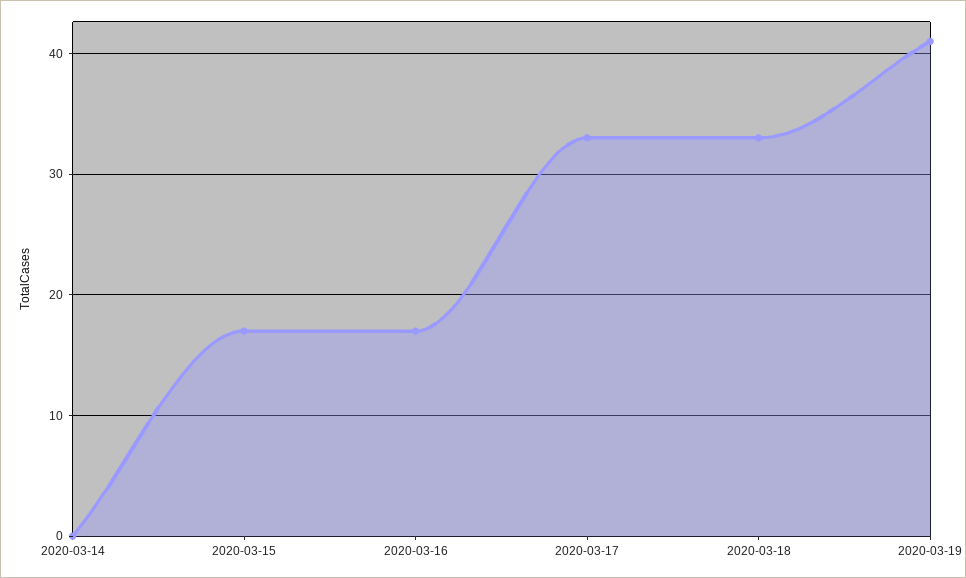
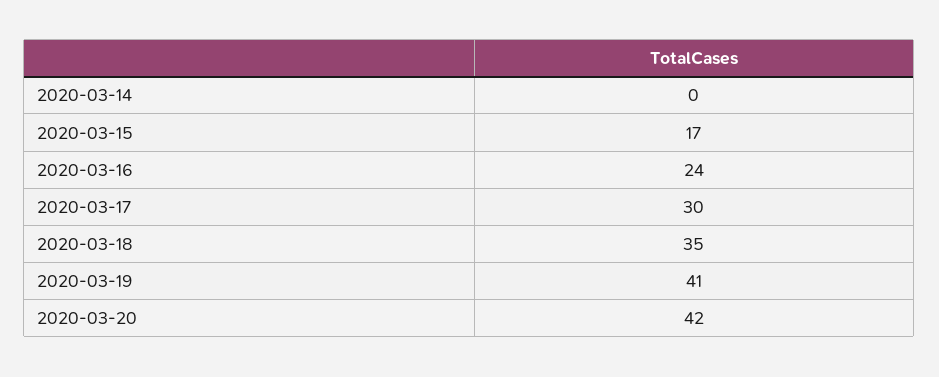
2020-03-16: 17 -> 24
2020-03-17: 33 -> 30
2020-03-18: 33 -> 35
2020-03-20: none -> 42

